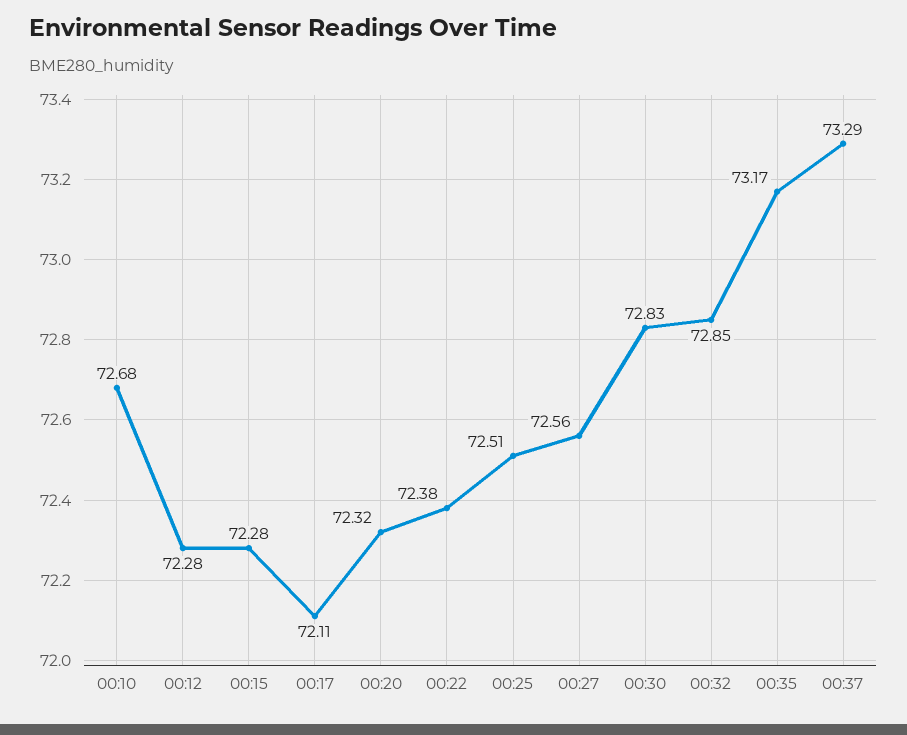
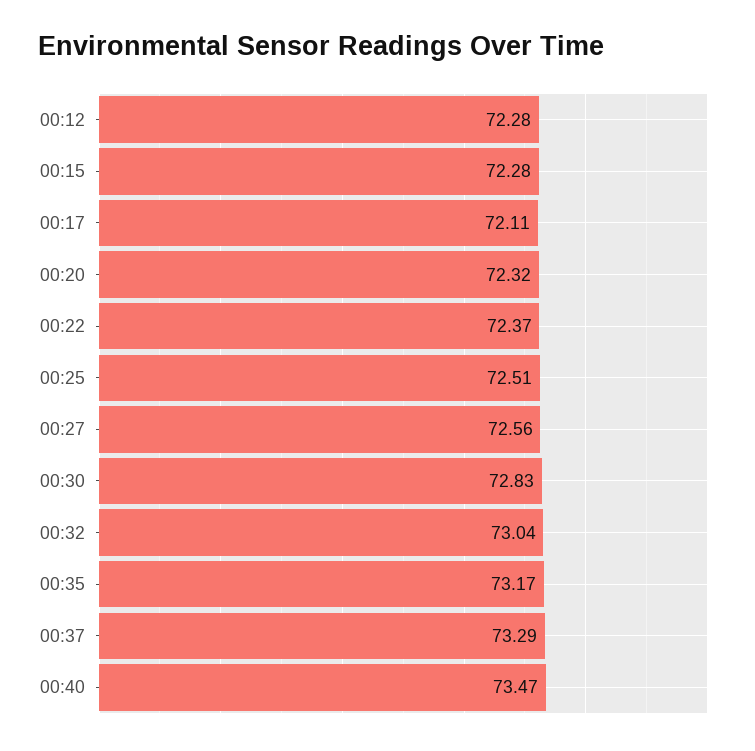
00:10: 72.68 -> none
00:22: 72.38 -> 72.37
00:32: 72.85 -> 73.04
00:40: none -> 73.47

